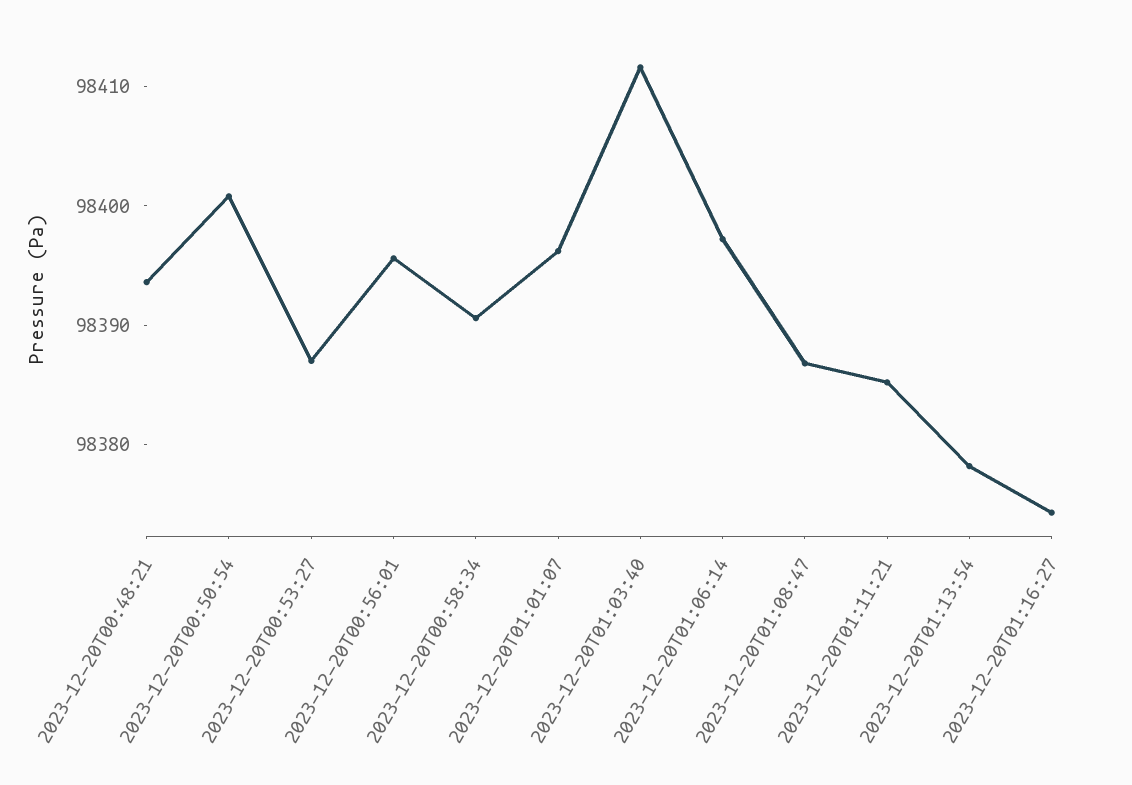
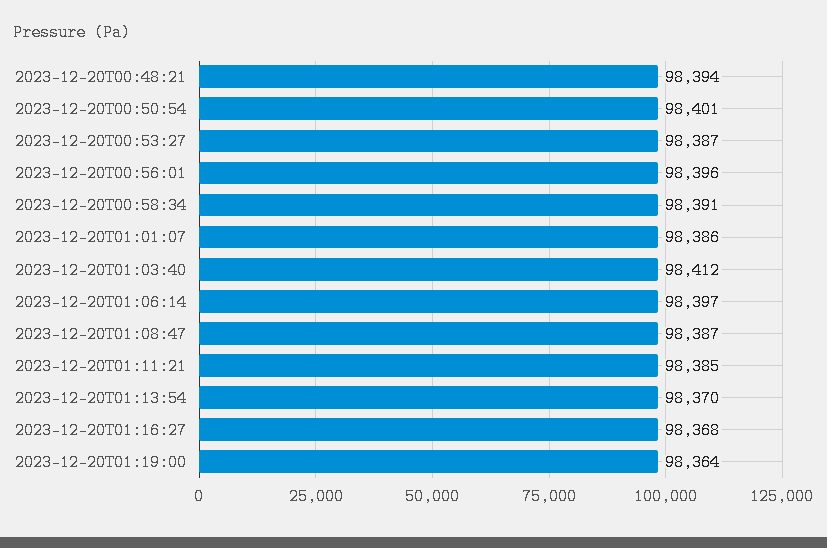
2023-12-20T01:01:07: 98396 -> 98386
2023-12-20T01:13:54: 98378 -> 98370
2023-12-20T01:16:27: 98374 -> 98368
2023-12-20T01:19:00: none -> 98364

